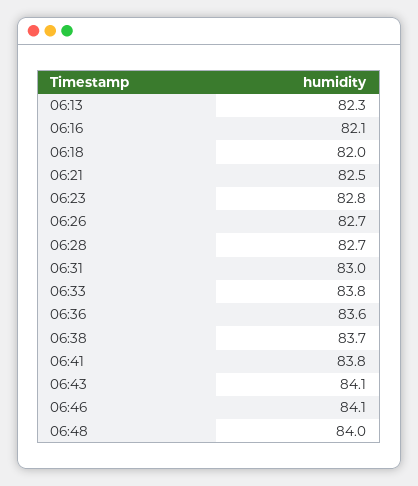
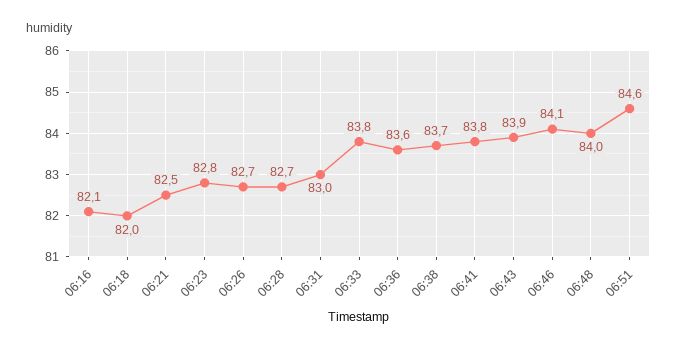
06:13: 82.3 -> none
06:43: 84.1 -> 83.9
06:51: none -> 84.6

